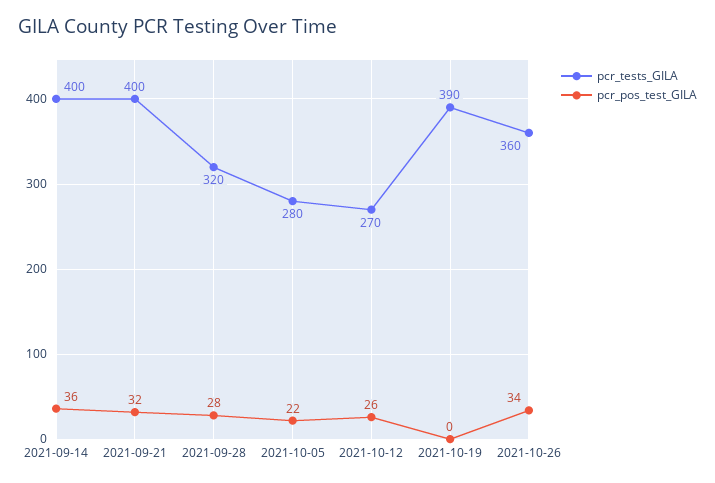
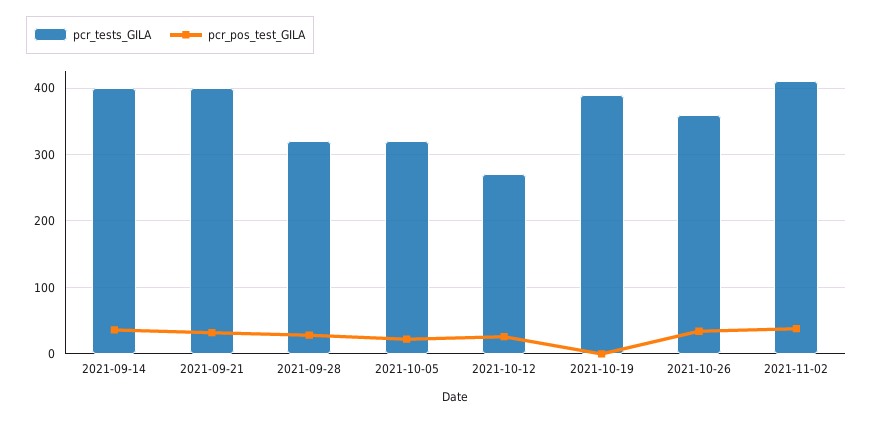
pcr_tests_GILA, 2021-10-05: 280 -> 320
pcr_tests_GILA, 2021-11-02: none -> 410
pcr_pos_test_GILA, 2021-11-02: none -> 40

